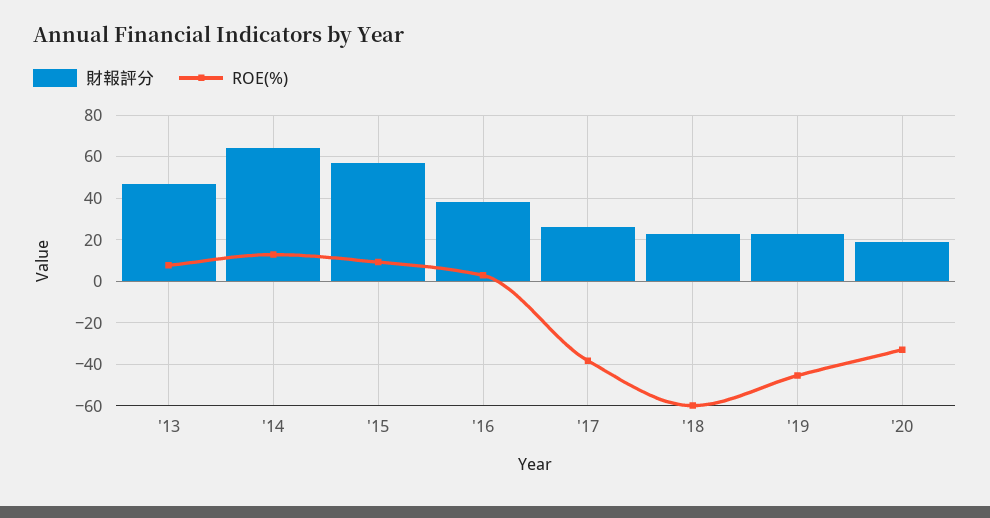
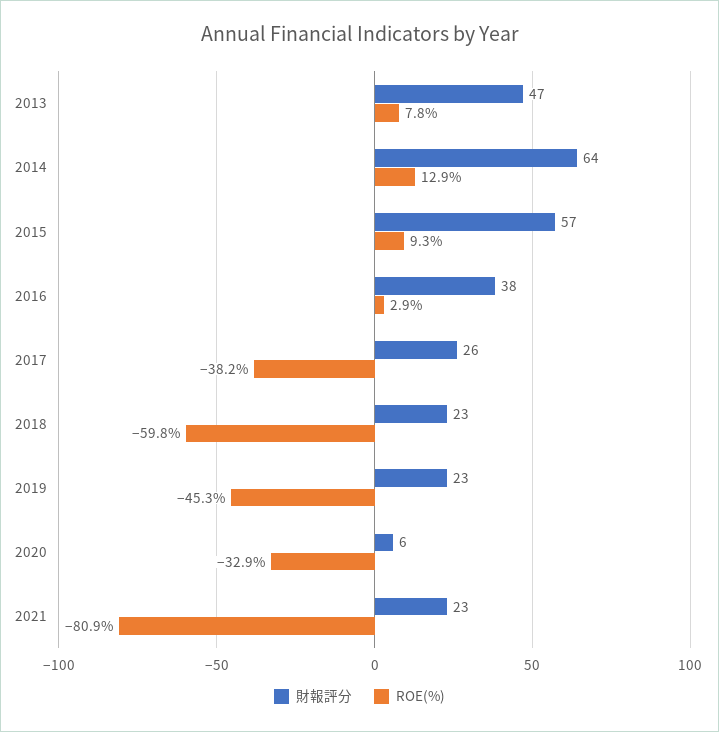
財報評分, '20: 20 -> 6
財報評分, 2021: none -> 23
ROE(%), 2021: none -> -80.9

